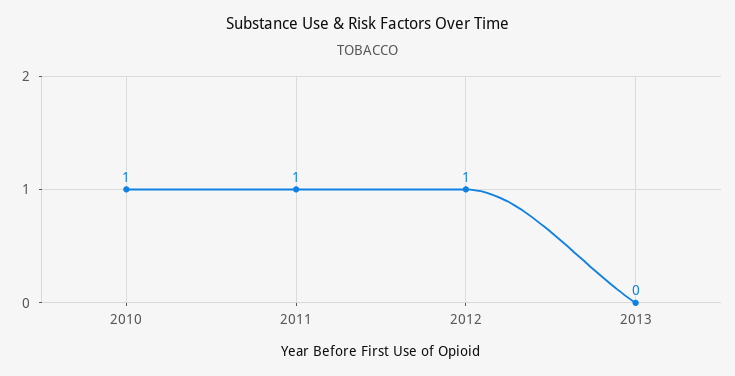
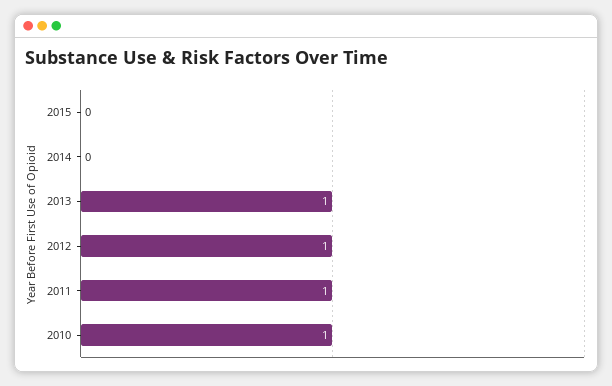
2013: 0 -> 1
2015: none -> 0
2014: none -> 0

